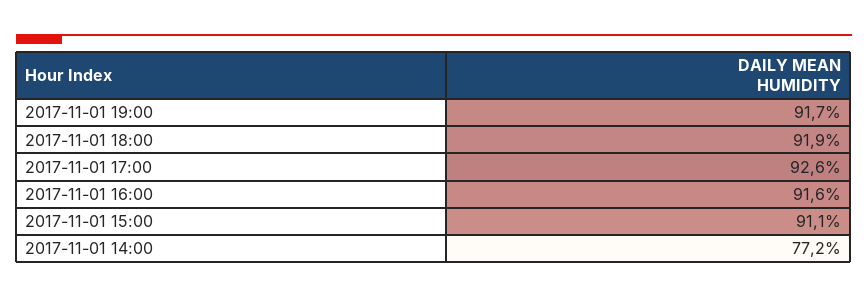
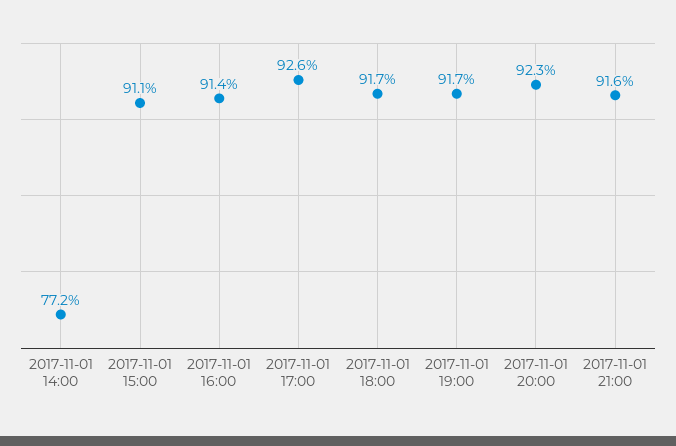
2017-11-01 18:00: 91.9 -> 91.7
2017-11-01 16:00: 91.6 -> 91.4
2017-11-01 20:00: none -> 92.3
2017-11-01 21:00: none -> 91.6

